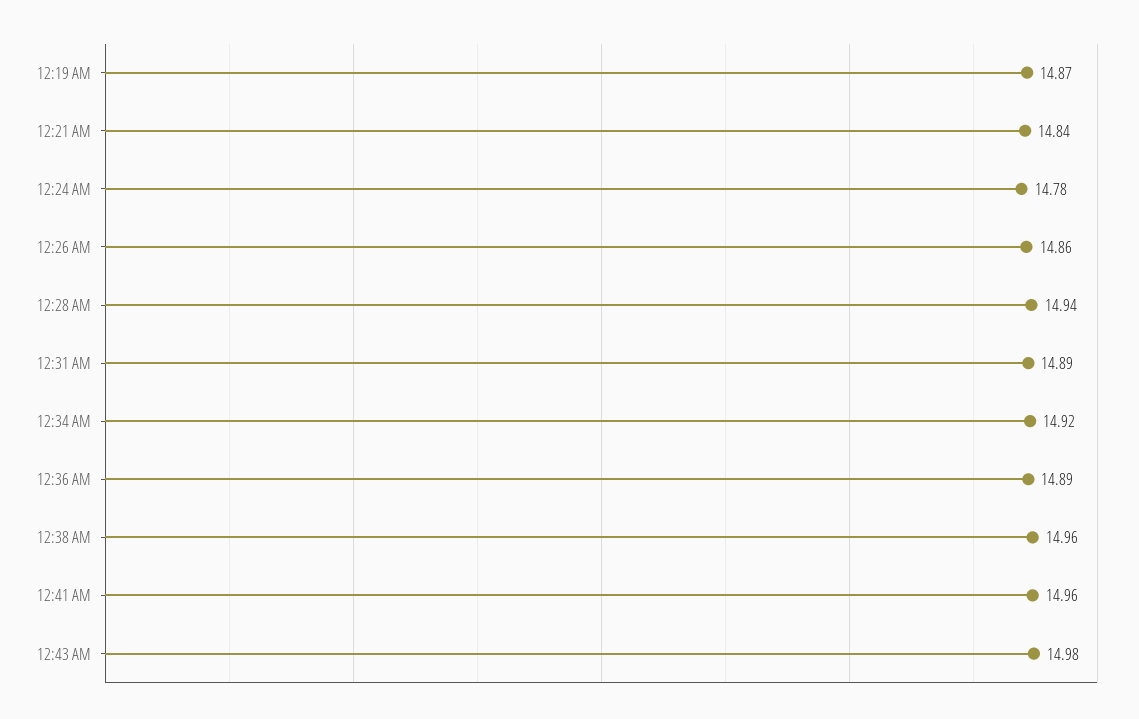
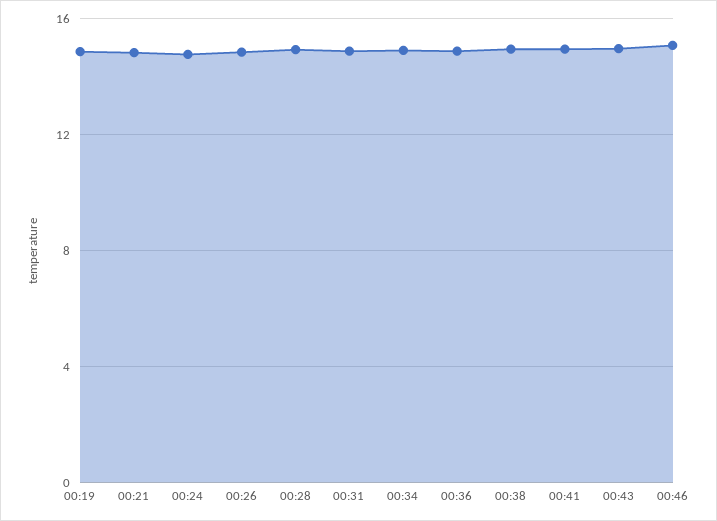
00:46: none -> 15

